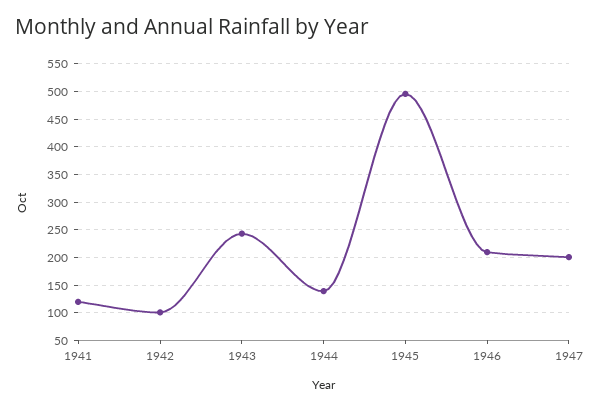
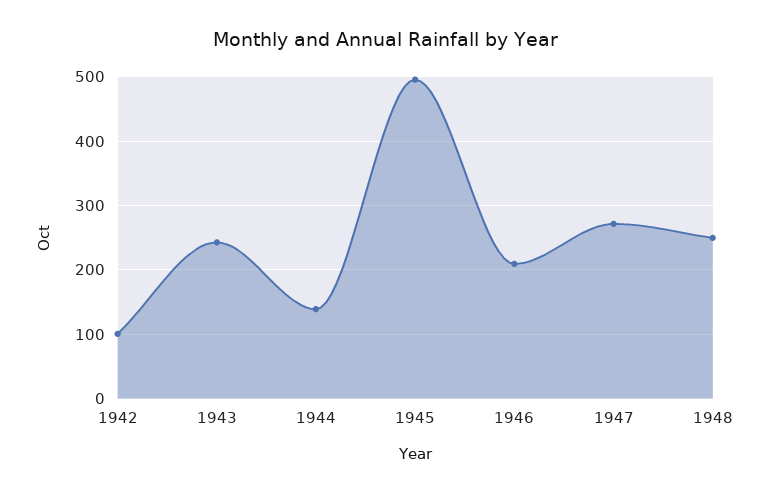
1941: 125 -> none
1947: 200 -> 270
1948: none -> 250

